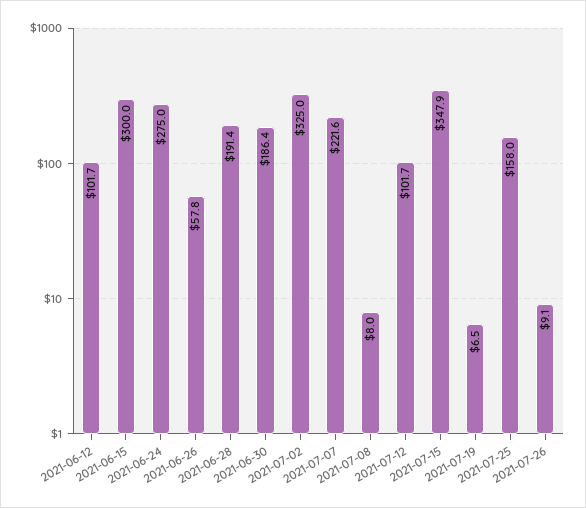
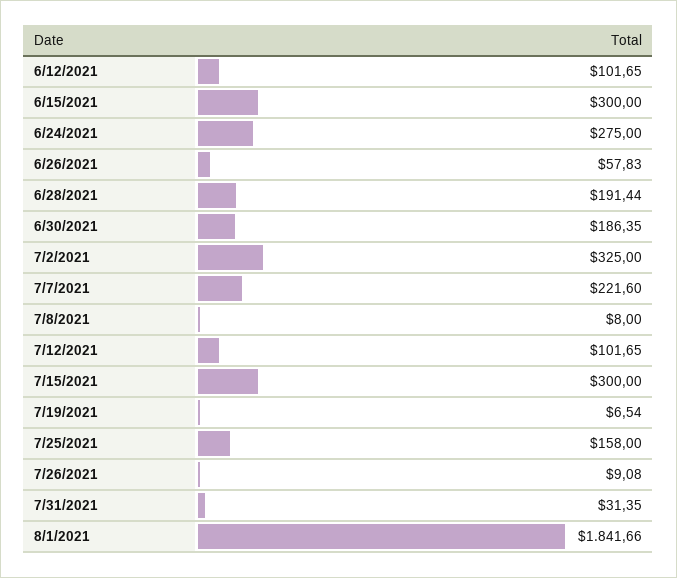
2021-07-15: 347.9 -> 300
7/31/2021: none -> 31.35
8/1/2021: none -> 1841.66

